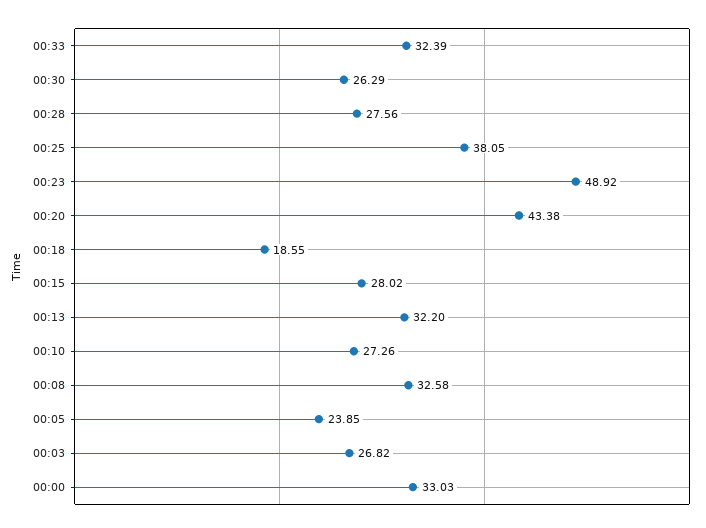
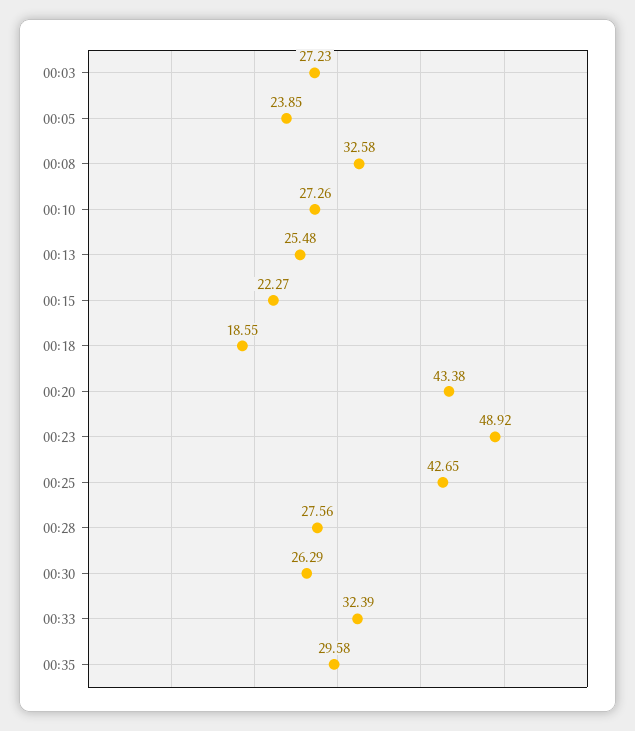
00:25: 38.05 -> 42.65
00:15: 28.02 -> 22.27
00:13: 32.2 -> 25.48
00:03: 26.82 -> 27.23
00:00: 33.03 -> none
00:35: none -> 29.58

